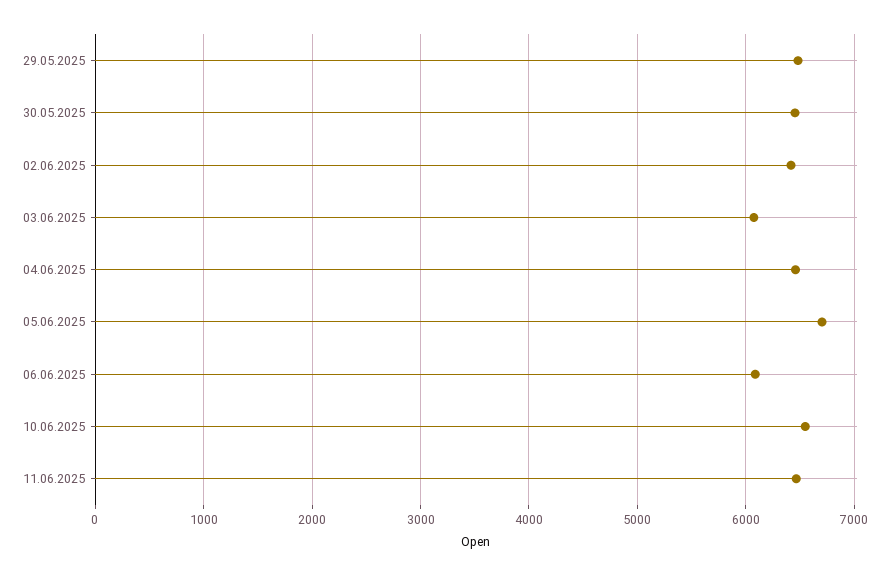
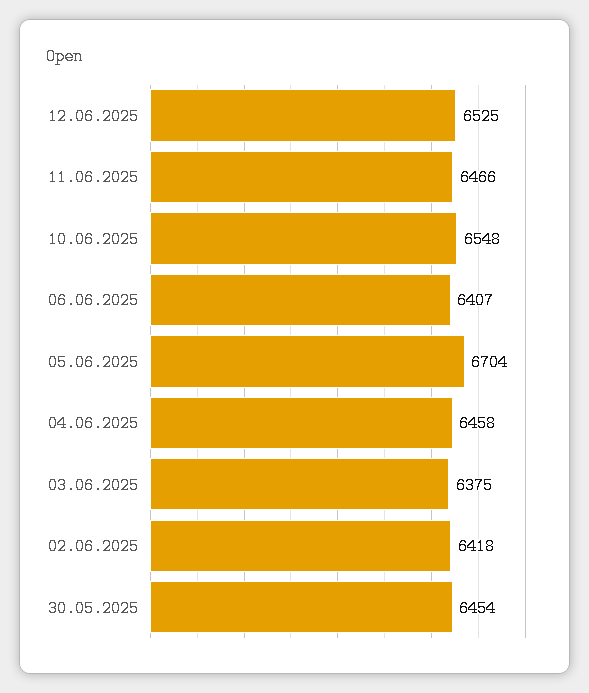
29.05.2025: 6500 -> none
03.06.2025: 6100 -> 6375
06.06.2025: 6100 -> 6407
12.06.2025: none -> 6525

